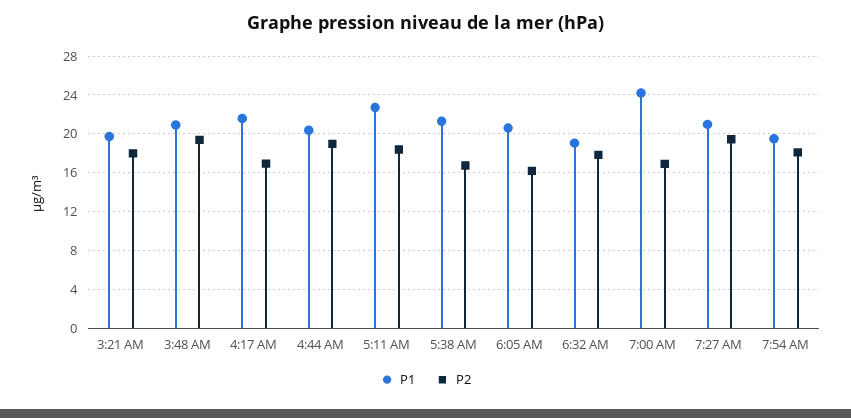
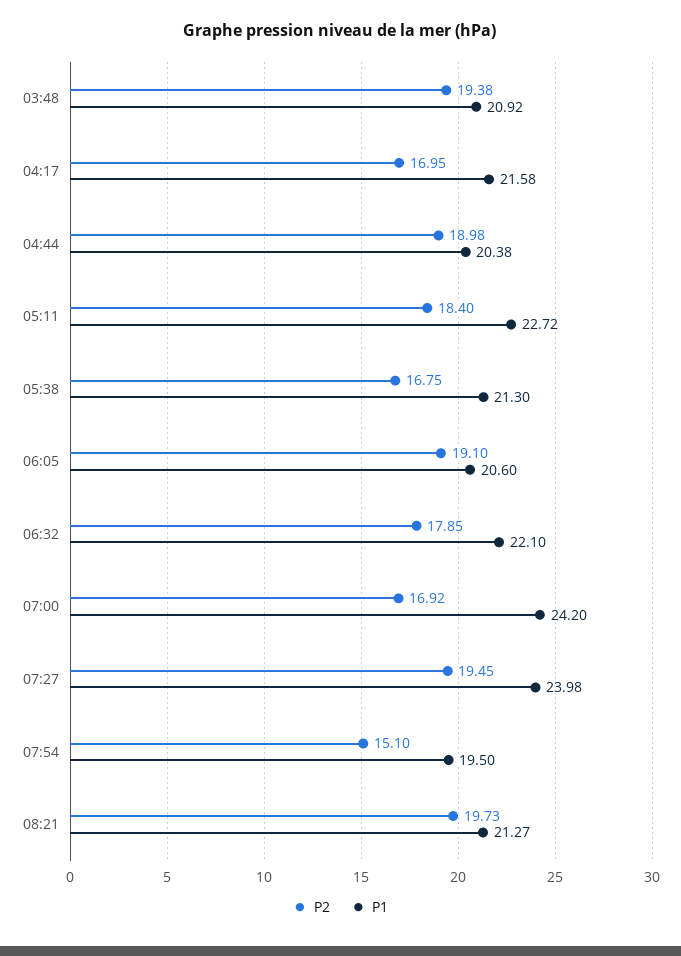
P1, 3:21 AM: 20 -> none
P2, 3:21 AM: 18 -> none
P2, 6:05 AM: 16 -> 19.1
P1, 6:32 AM: 19 -> 22.1
P1, 7:27 AM: 21 -> 23.98
P2, 7:54 AM: 18 -> 15.1
P2, 08:21: none -> 19.73
P1, 08:21: none -> 21.27

